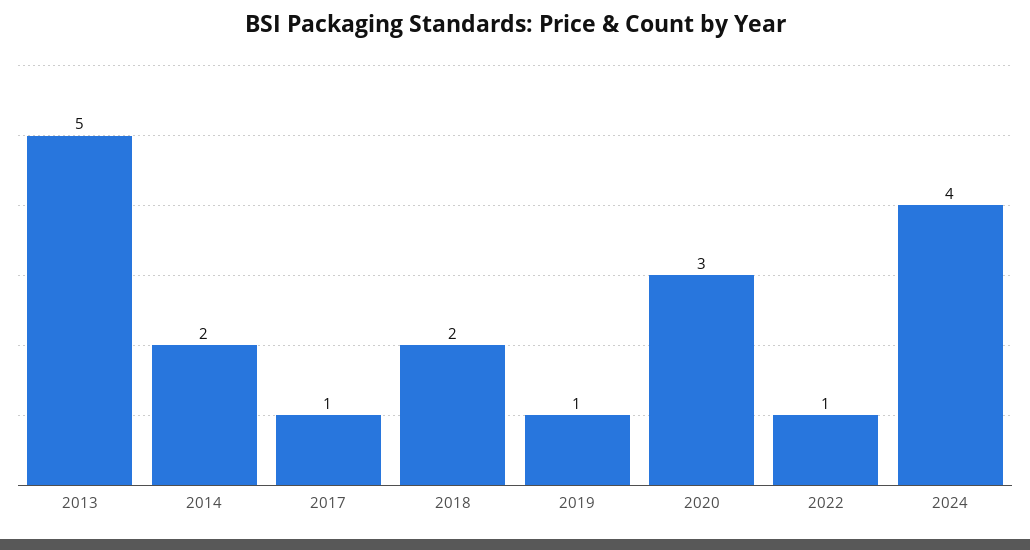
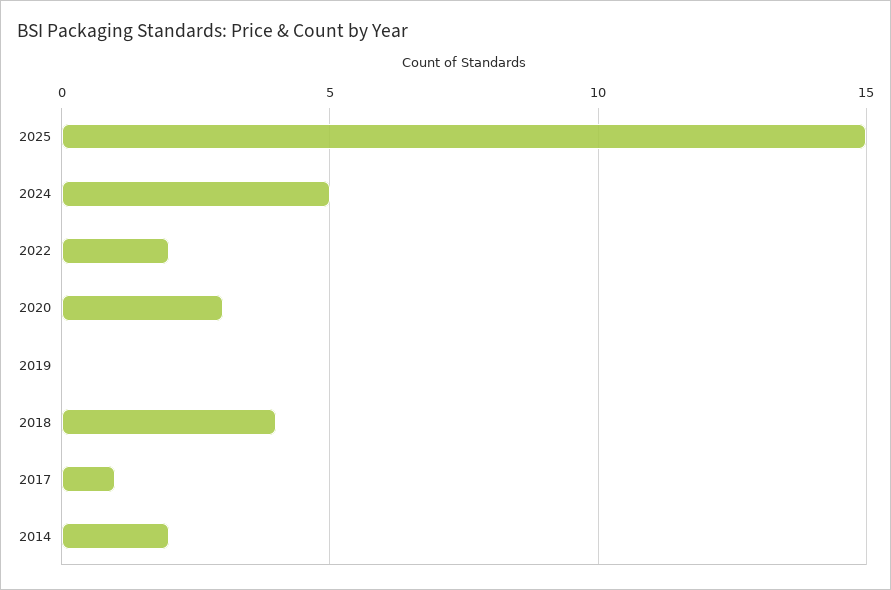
2013: 5 -> none
2018: 2 -> 4
2019: 1 -> 0
2022: 1 -> 2
2024: 4 -> 5
2025: none -> 15

